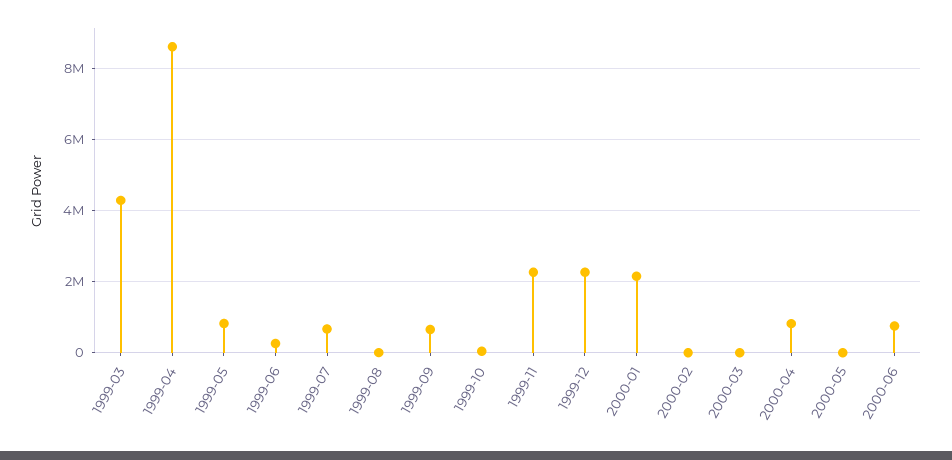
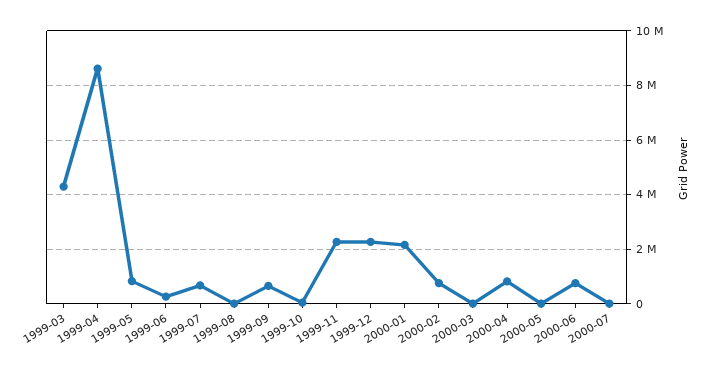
2000-02: 0 -> 750000
2000-07: none -> 0

